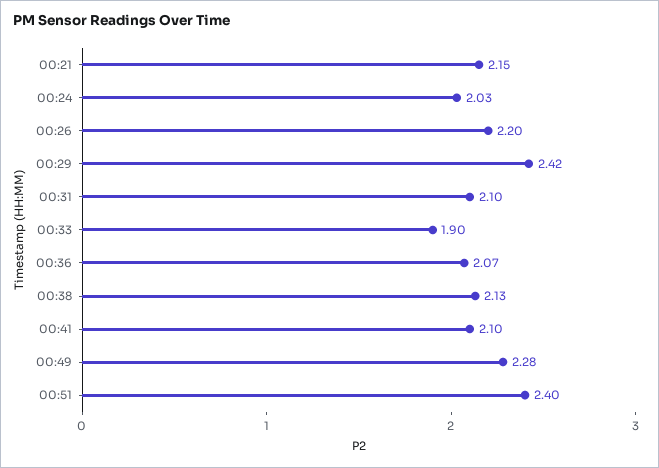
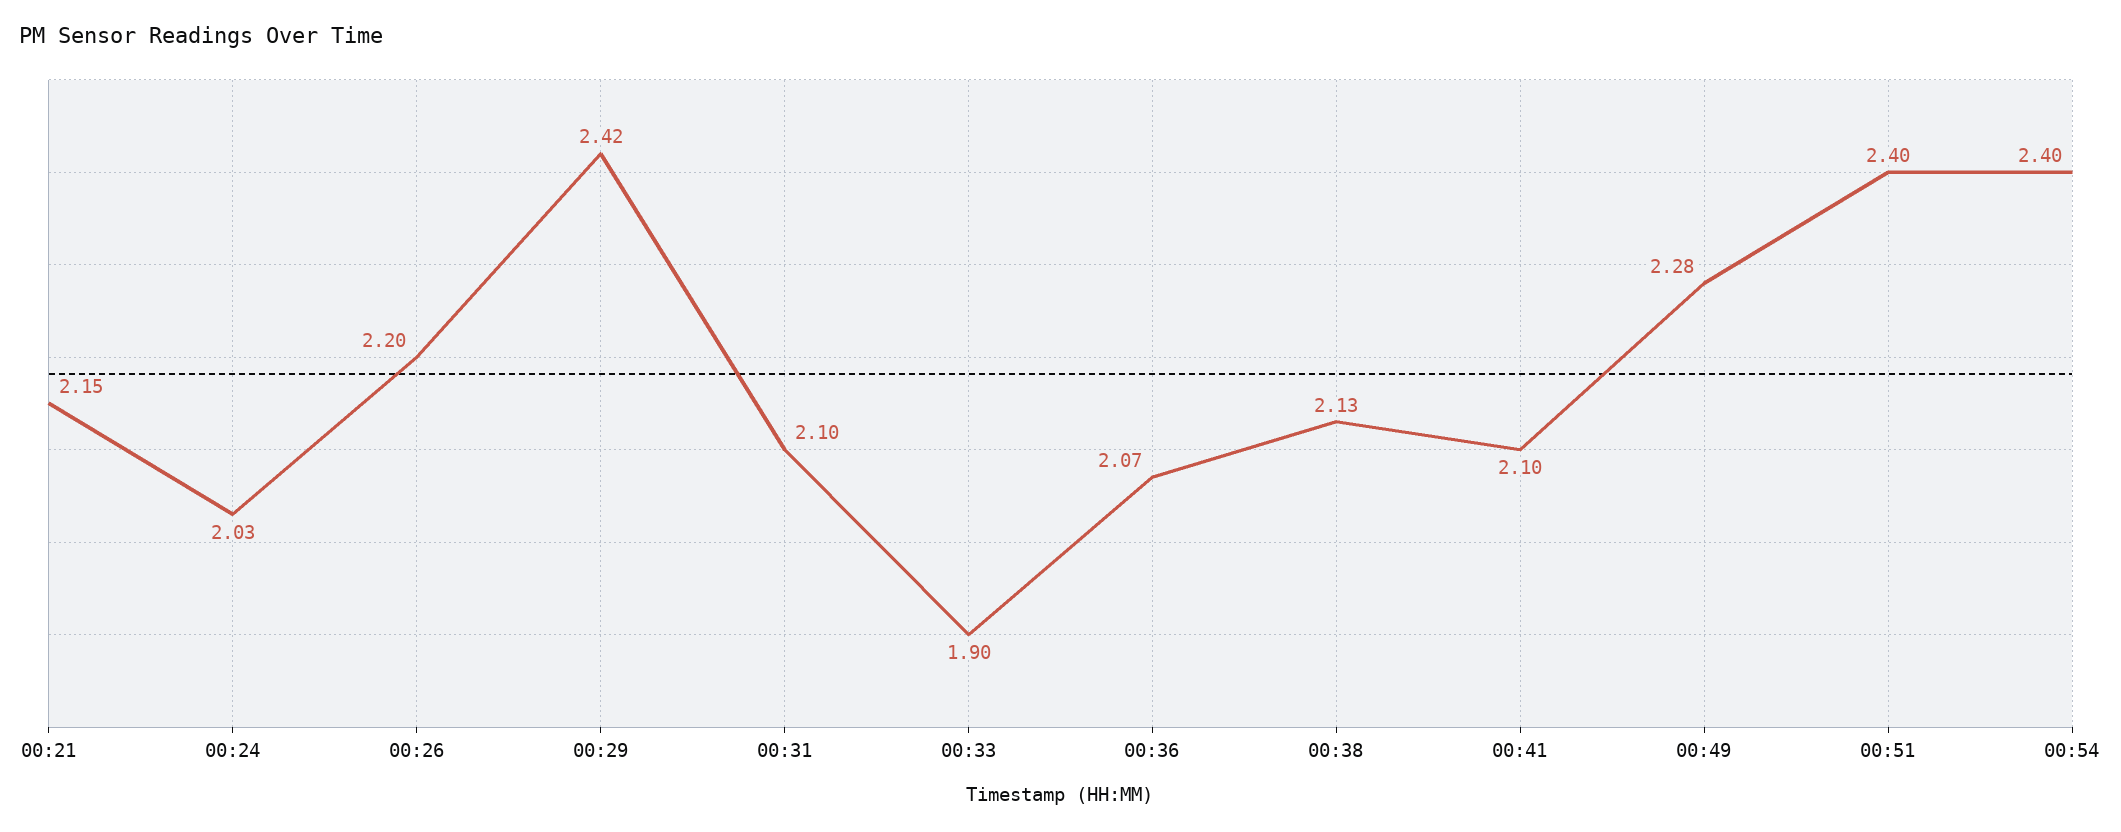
00:54: none -> 2.4

